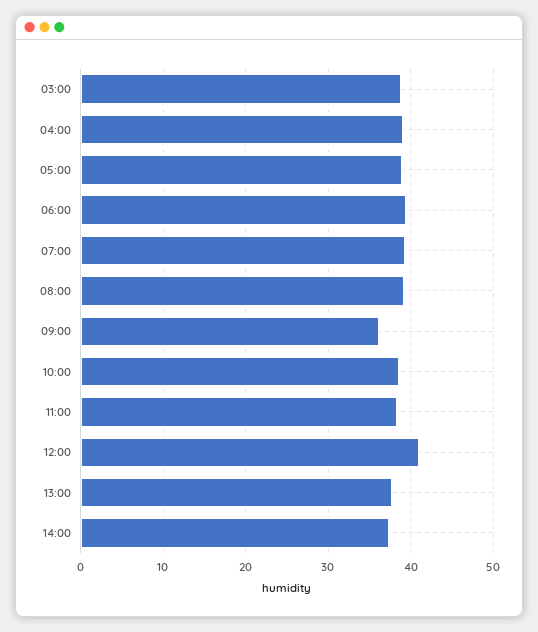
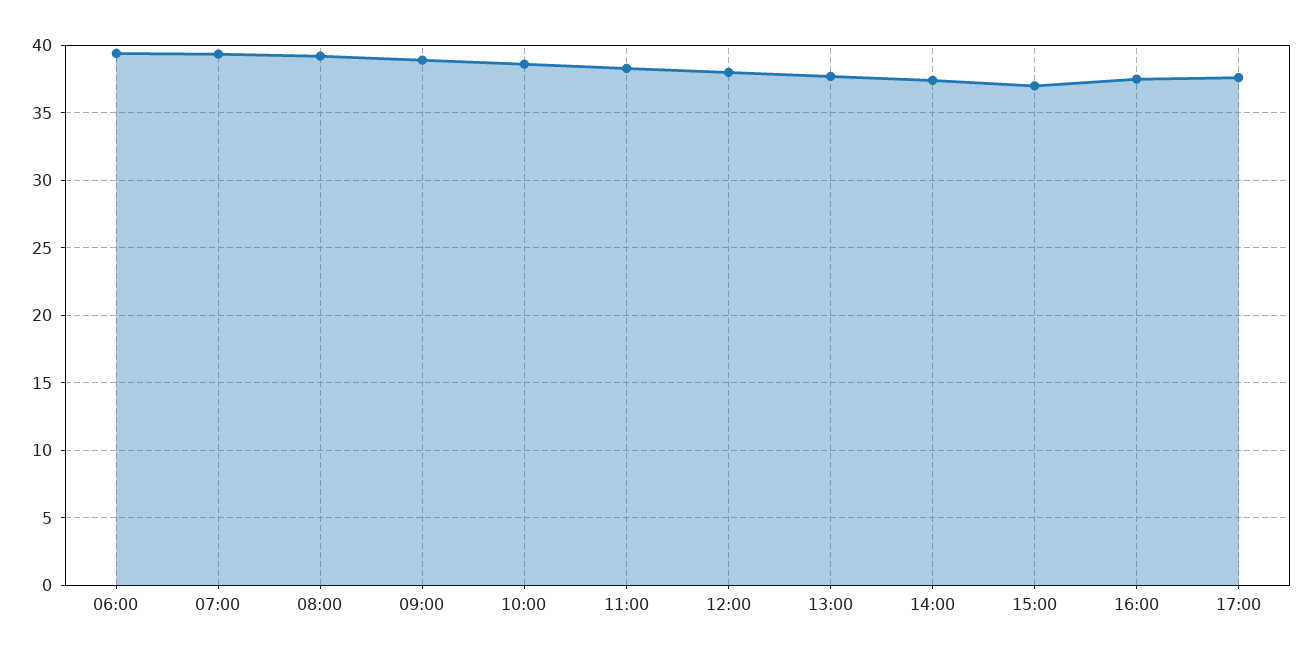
03:00: 39 -> none
04:00: 39 -> none
05:00: 39 -> none
09:00: 36 -> 39
12:00: 41 -> 38
15:00: none -> 37
16:00: none -> 37.5
17:00: none -> 37.5

